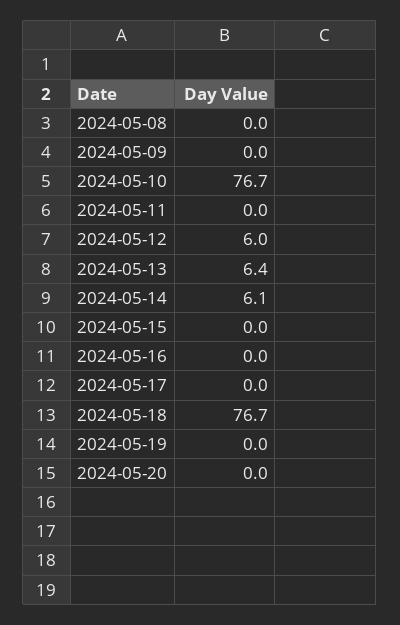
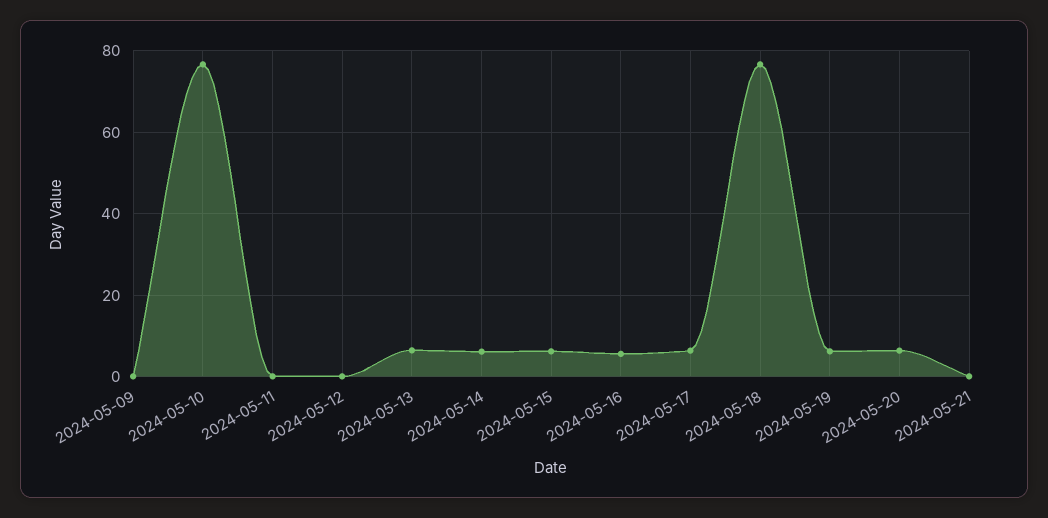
2024-05-08: 0 -> none
2024-05-12: 6 -> 0
2024-05-15: 0 -> 6
2024-05-16: 0 -> 6
2024-05-17: 0 -> 6
2024-05-19: 0 -> 6
2024-05-20: 0 -> 6
2024-05-21: none -> 0

